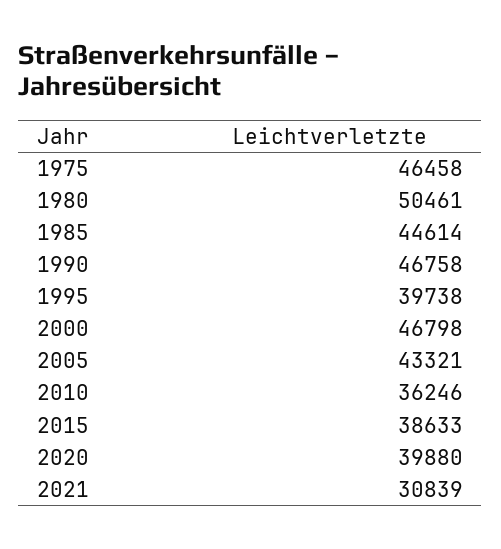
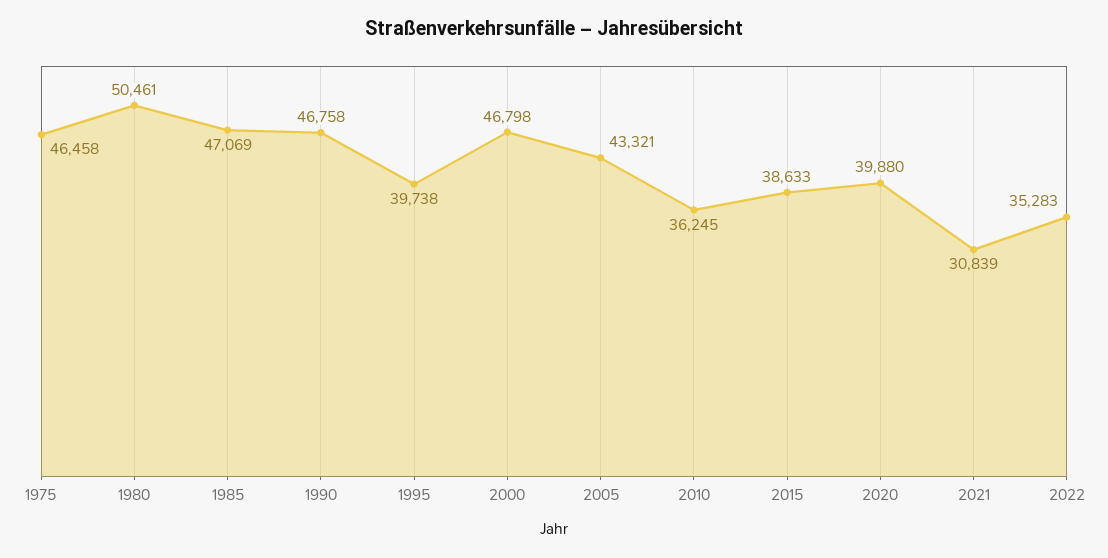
1985: 44614 -> 47069
2010: 36246 -> 36245
2022: none -> 35283

